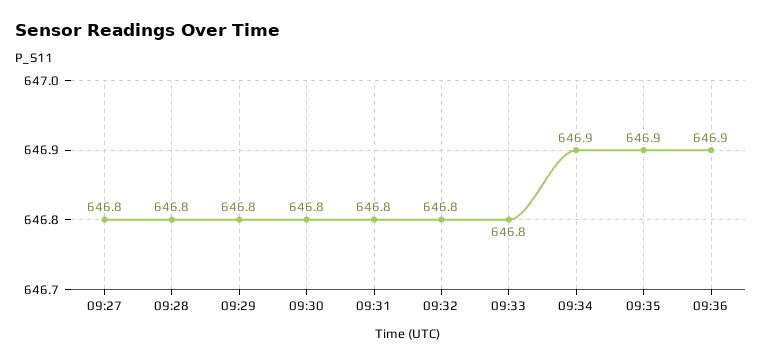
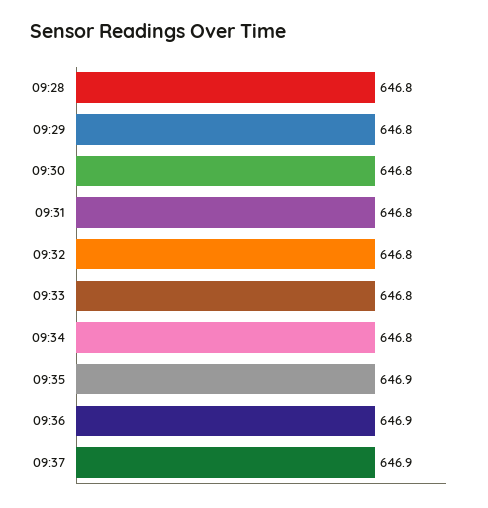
09:27: 646.8 -> none
09:34: 646.9 -> 646.8
09:37: none -> 646.9

